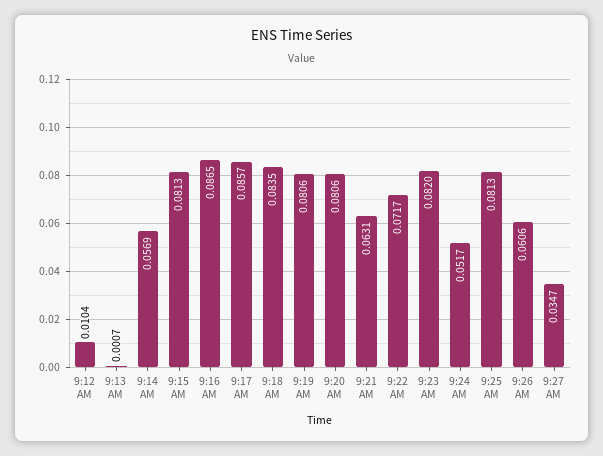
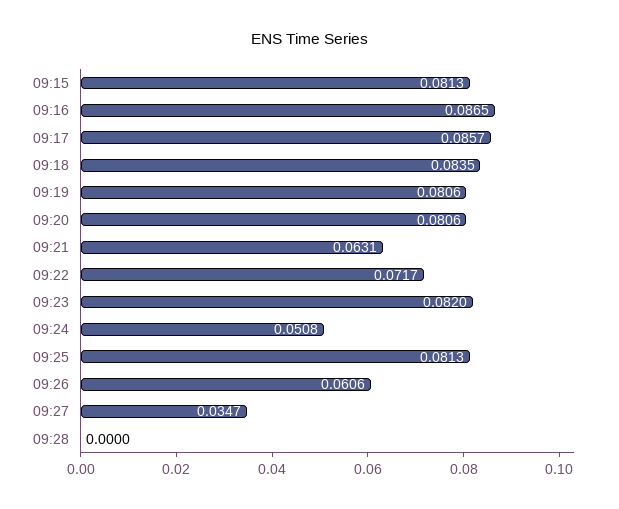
9:12 AM: 0.0104 -> none
9:13 AM: 0.0007 -> none
9:14 AM: 0.0569 -> none
9:24 AM: 0.0517 -> 0.0508
09:28: none -> 0

